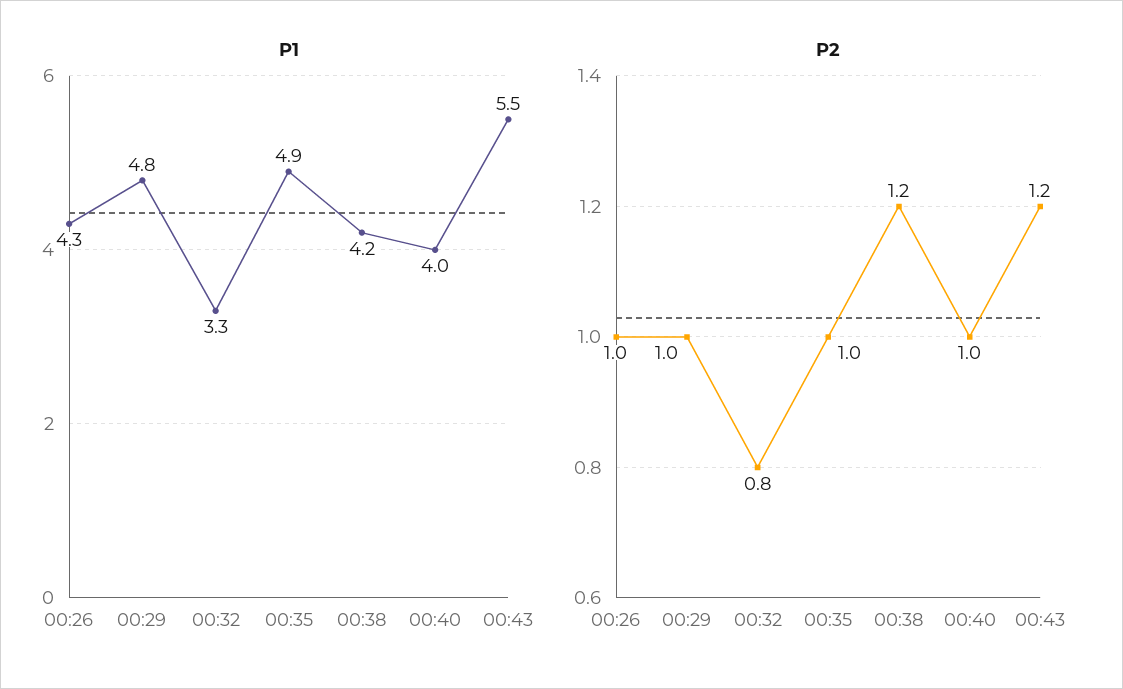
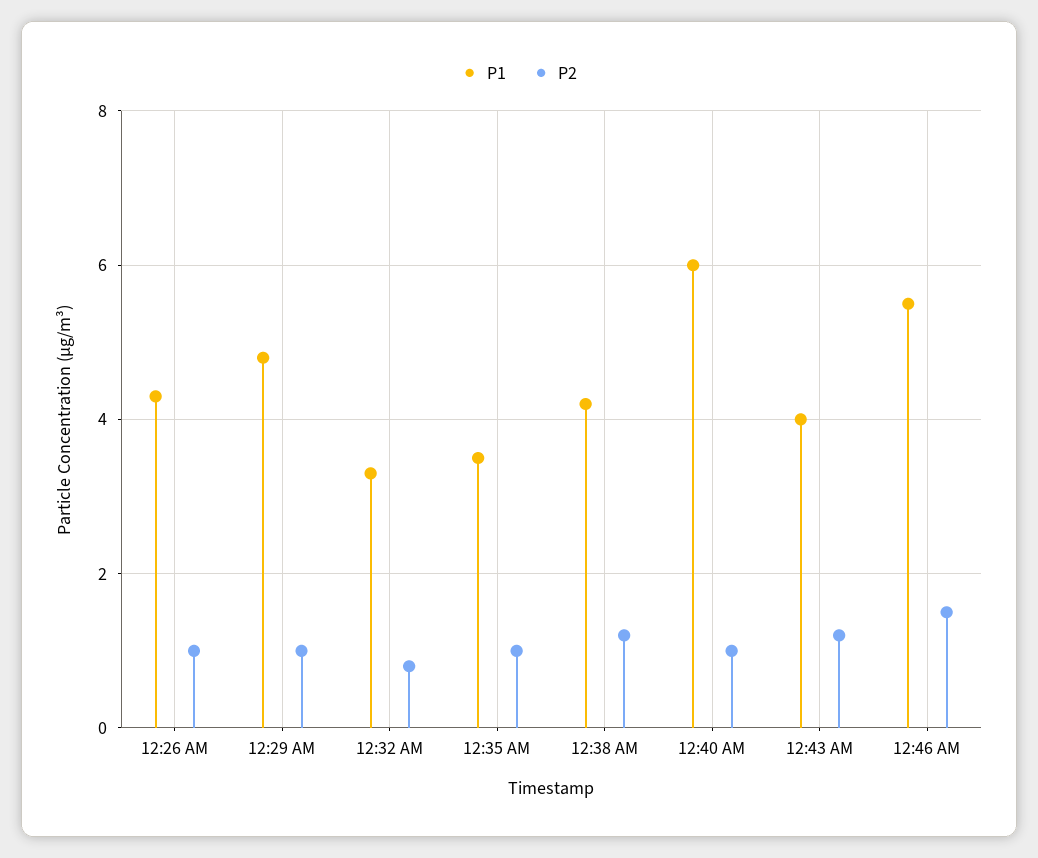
P1, 00:35: 4.9 -> 3.5
P1, 00:40: 4 -> 6
P1, 00:43: 5.5 -> 4
P1, 12:46 AM: none -> 5.5
P2, 12:46 AM: none -> 1.5

